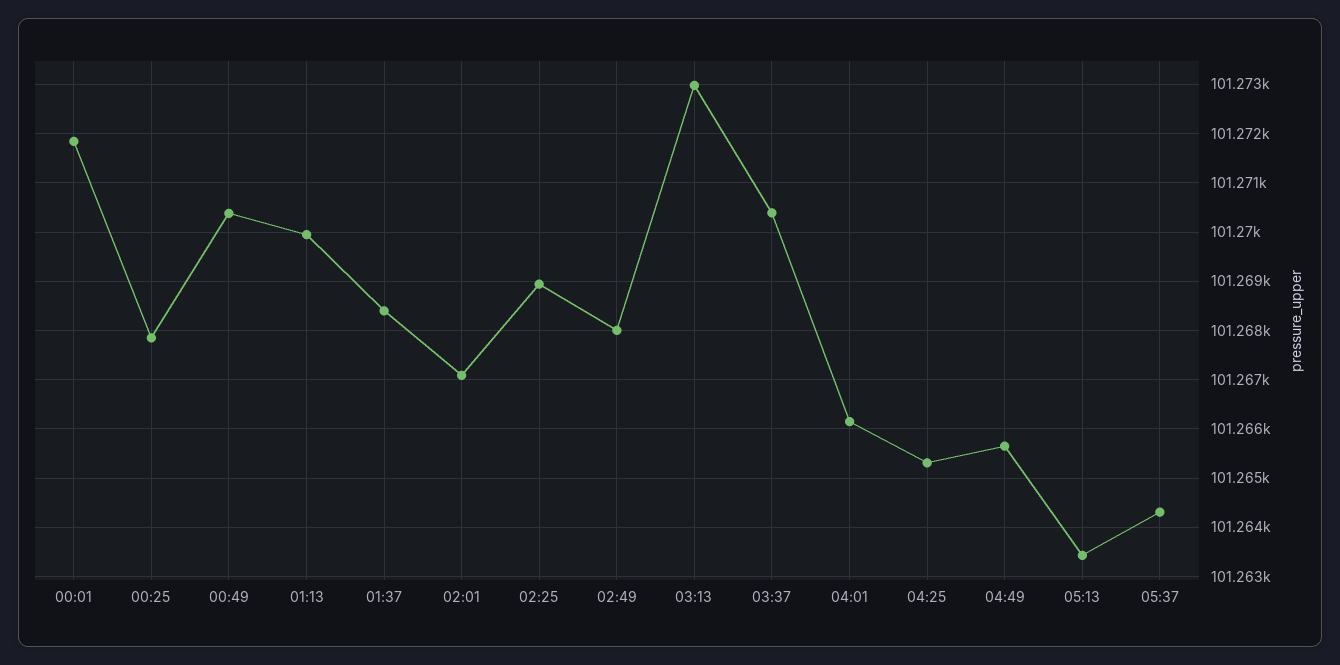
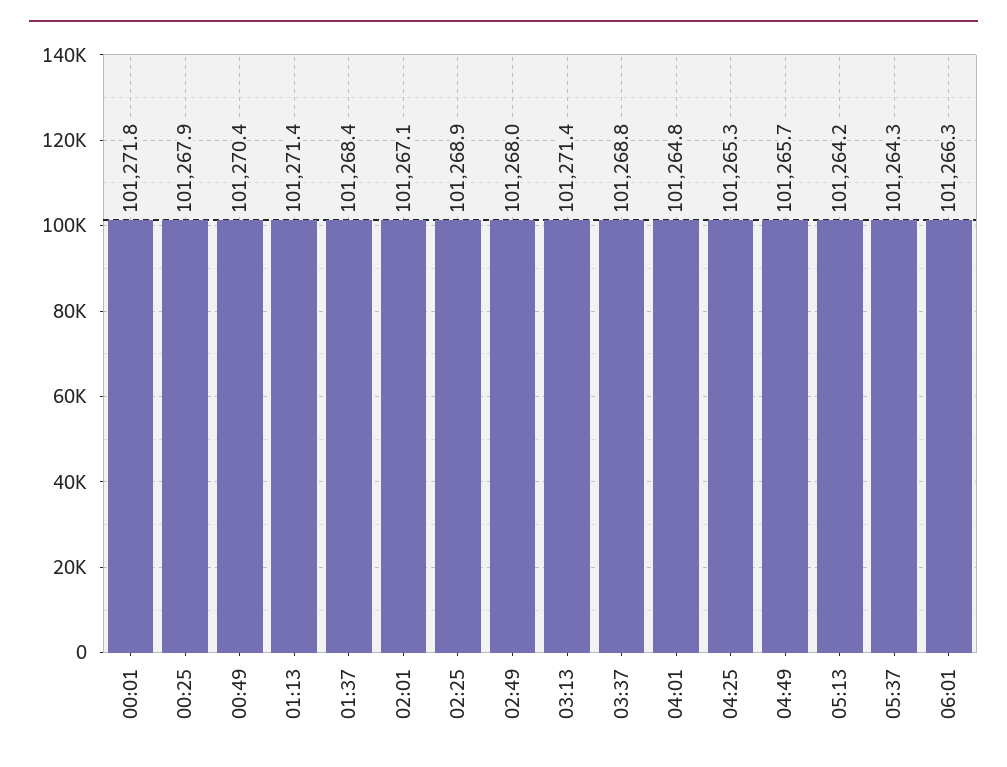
01:13: 101270 -> 101271.4
03:13: 101273 -> 101271.4
03:37: 101270.4 -> 101268.8
04:01: 101266.2 -> 101264.8
05:13: 101263.4 -> 101264.2
06:01: none -> 101266.3

